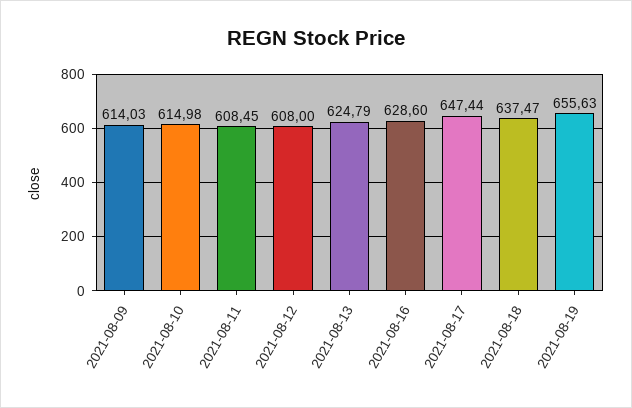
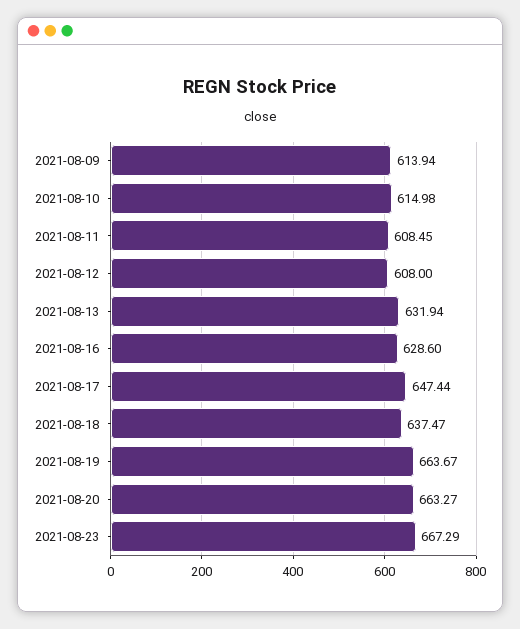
2021-08-09: 614.03 -> 613.94
2021-08-13: 624.79 -> 631.94
2021-08-19: 655.63 -> 663.67
2021-08-20: none -> 663.27
2021-08-23: none -> 667.29

